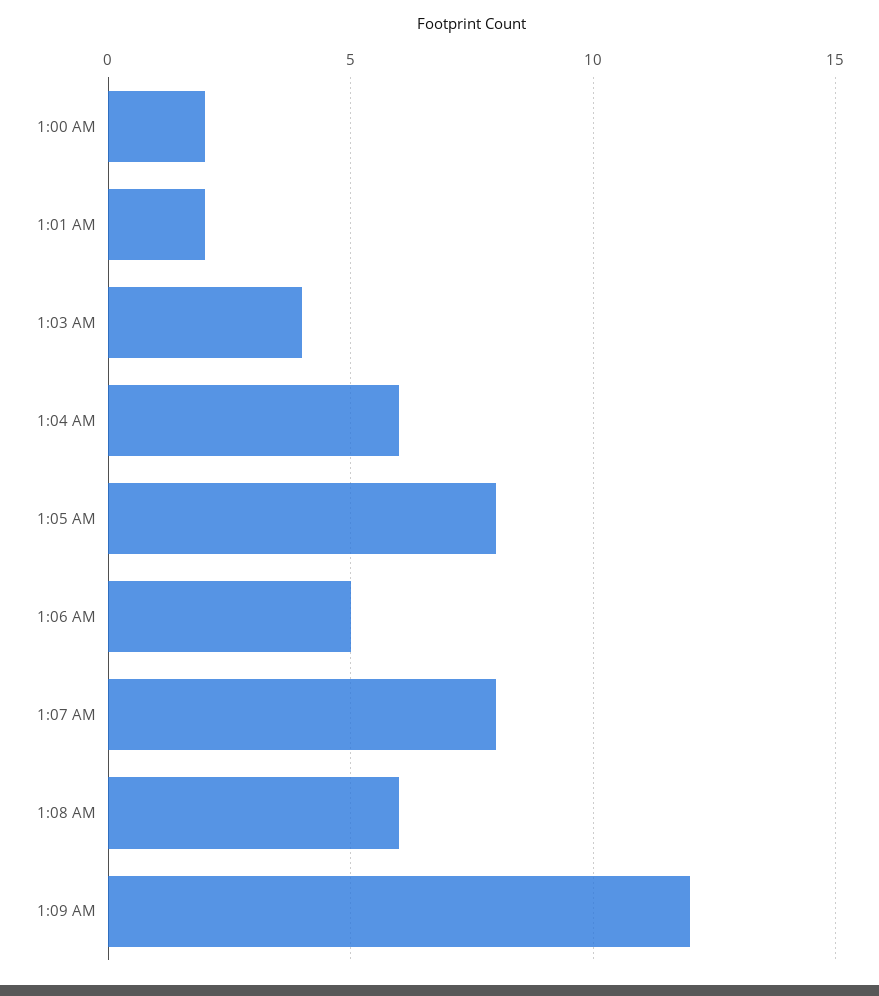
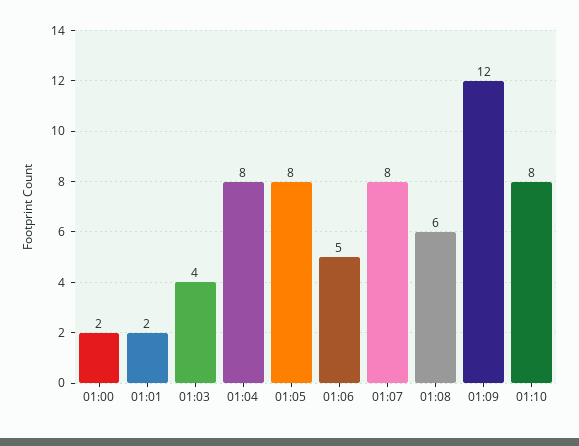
1:04 AM: 6 -> 8
01:10: none -> 8

